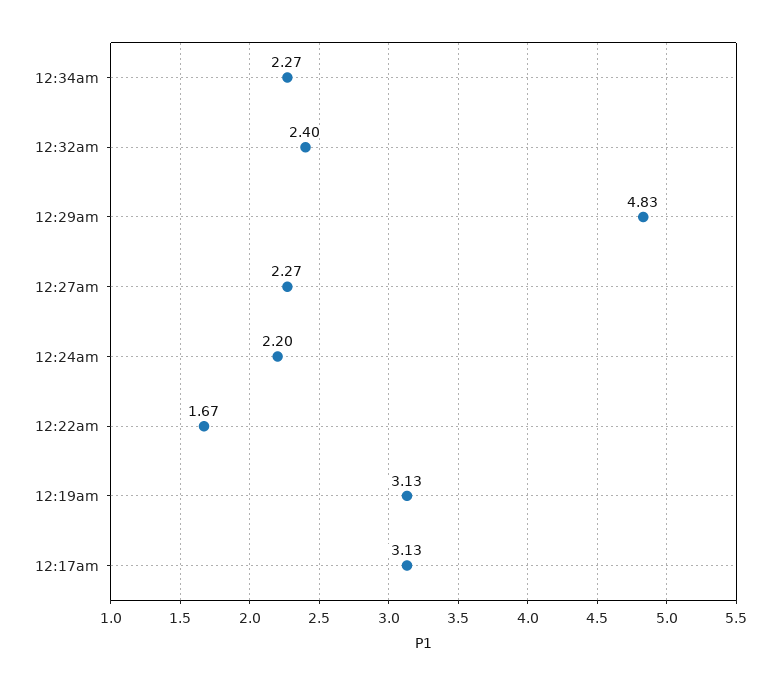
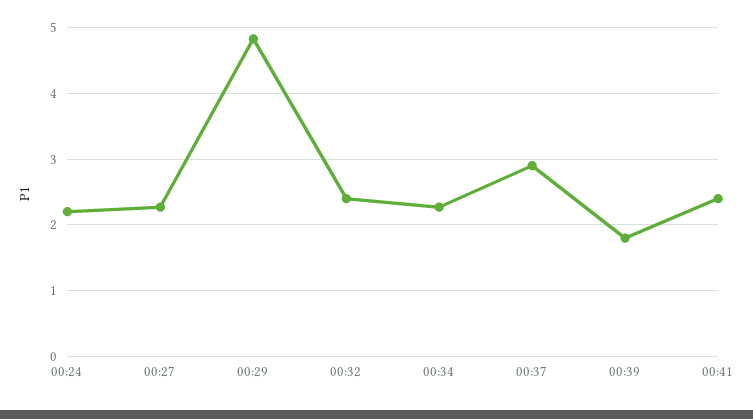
12:22am: 1.67 -> none
12:19am: 3.13 -> none
12:17am: 3.13 -> none
00:37: none -> 2.9
00:39: none -> 1.8
00:41: none -> 2.4

